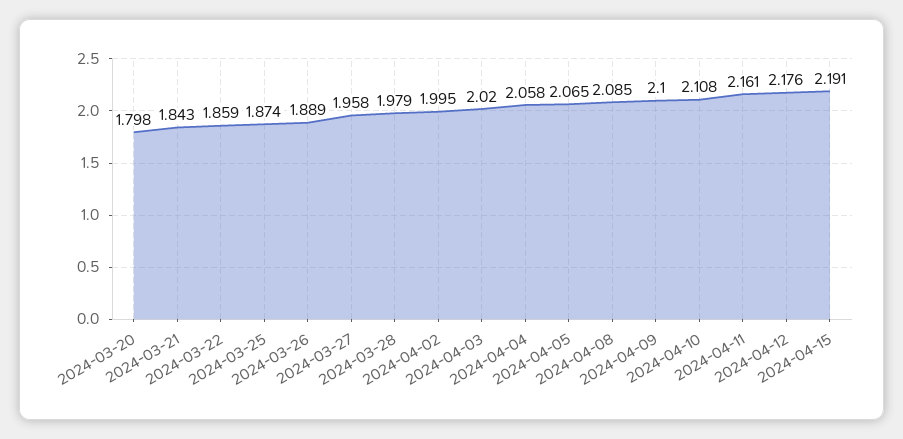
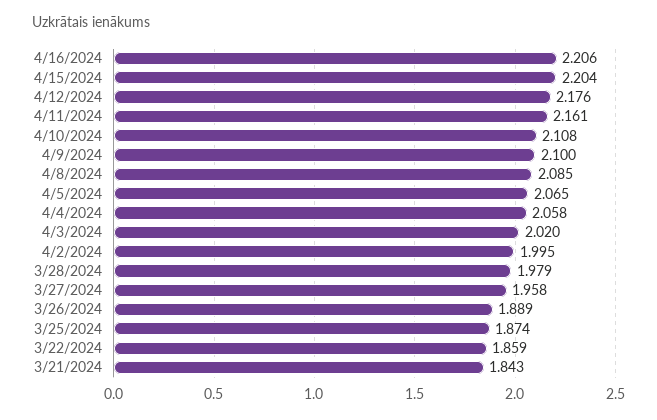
2024-03-20: 1.798 -> none
2024-04-15: 2.191 -> 2.204
4/16/2024: none -> 2.206

